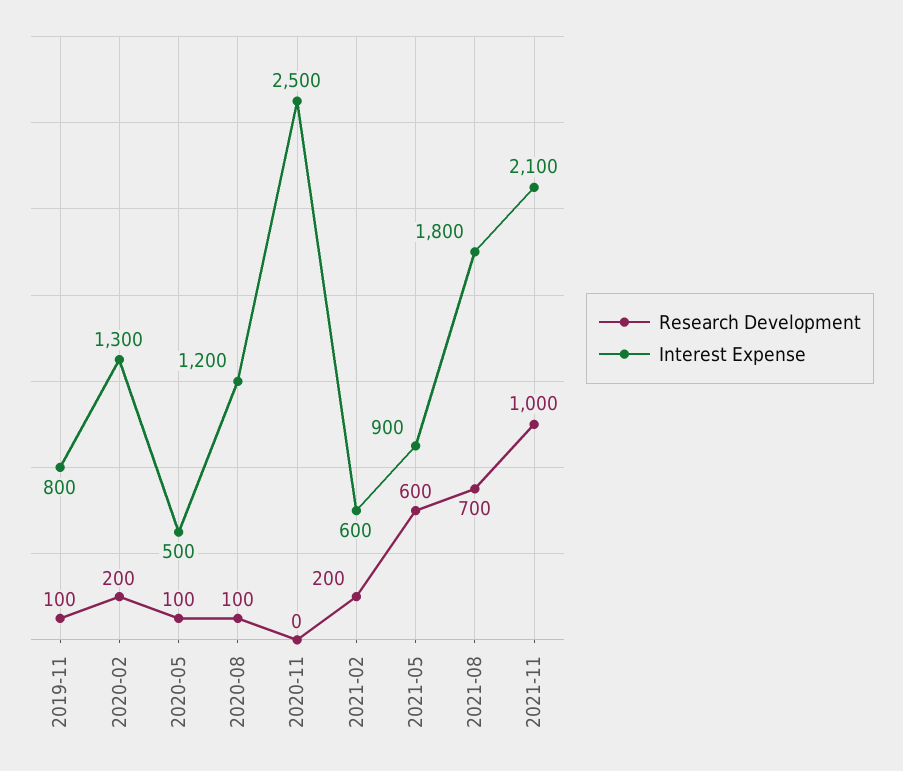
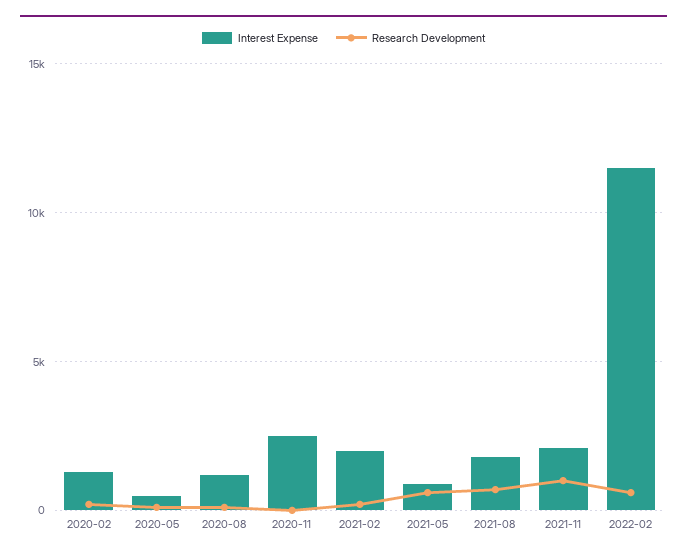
Research Development, 2019-11: 100 -> none
Interest Expense, 2019-11: 800 -> none
Interest Expense, 2021-02: 600 -> 2000
Interest Expense, 2022-02: none -> 11500
Research Development, 2022-02: none -> 500

